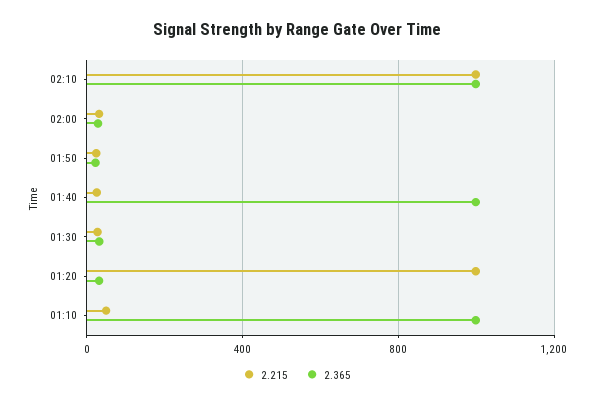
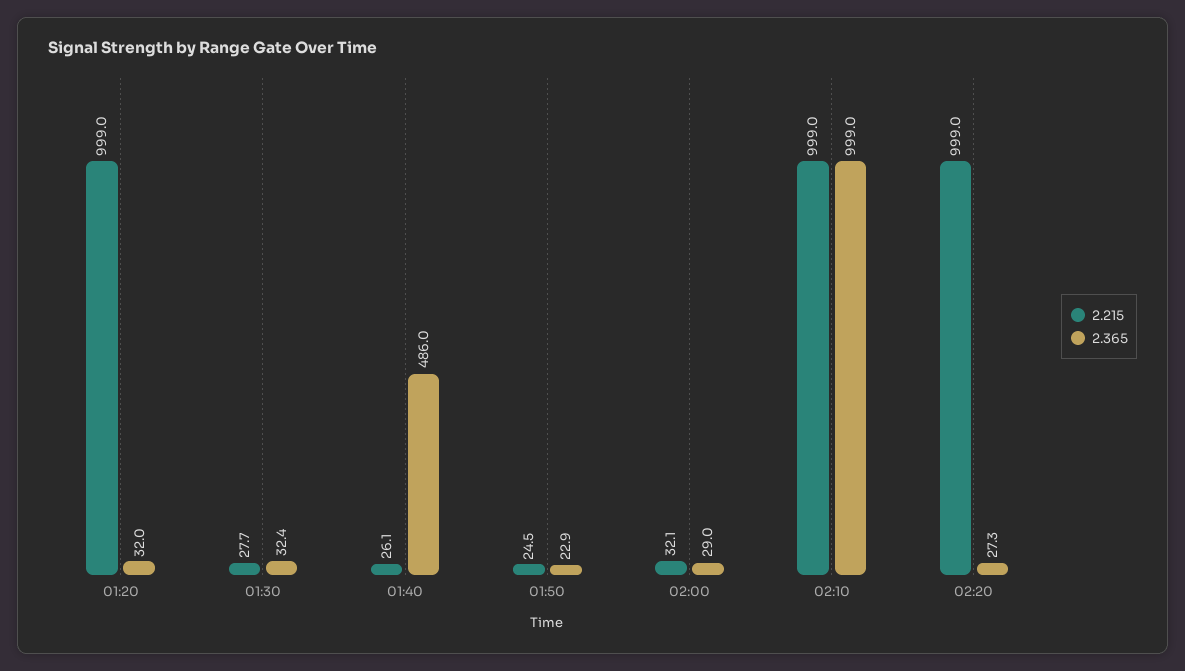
2.365, 01:40: 1000 -> 486
2.215, 01:10: 50 -> none
2.365, 01:10: 1000 -> none
2.215, 02:20: none -> 999
2.365, 02:20: none -> 27.3

